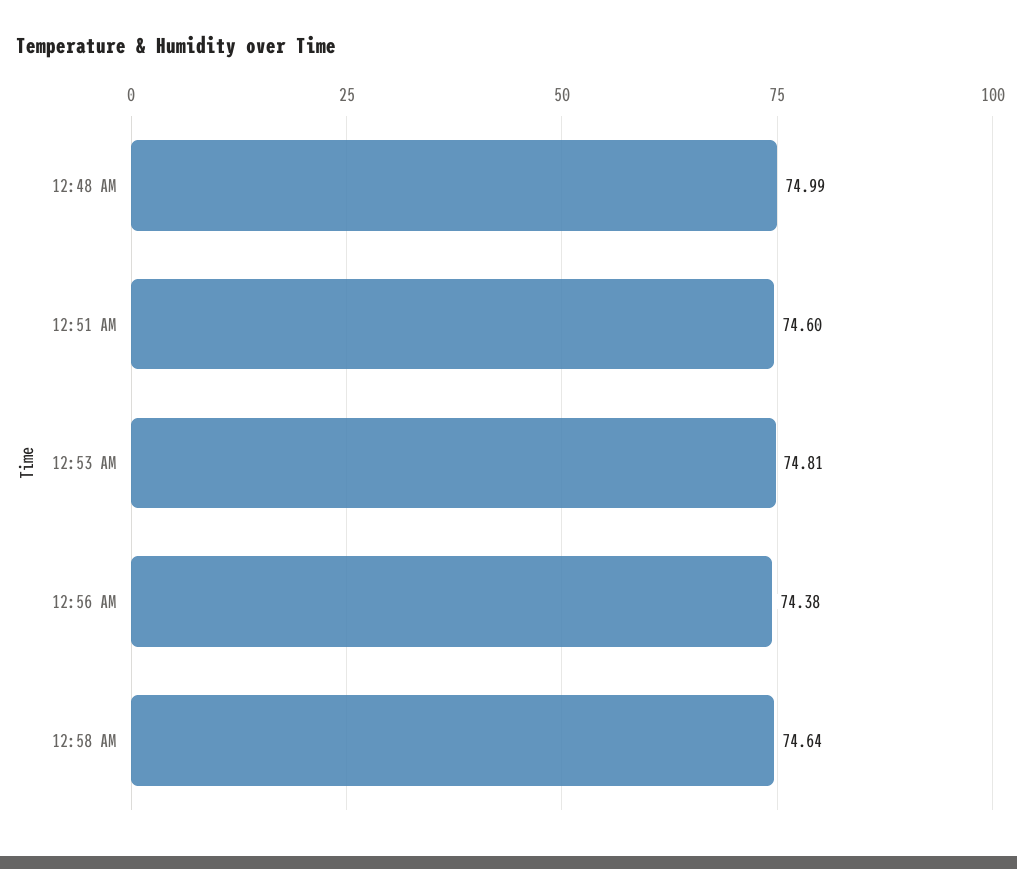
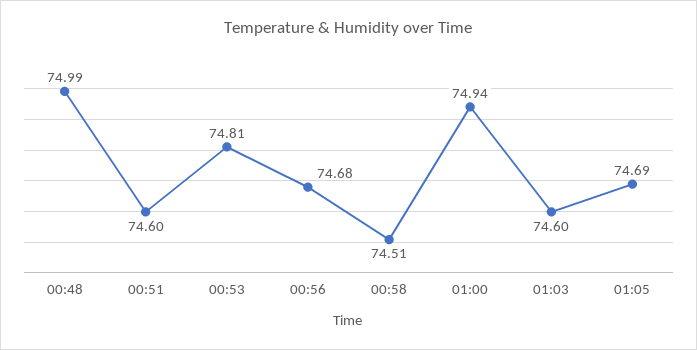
12:56 AM: 74.38 -> 74.68
12:58 AM: 74.64 -> 74.51
01:00: none -> 74.94
01:03: none -> 74.6
01:05: none -> 74.69

